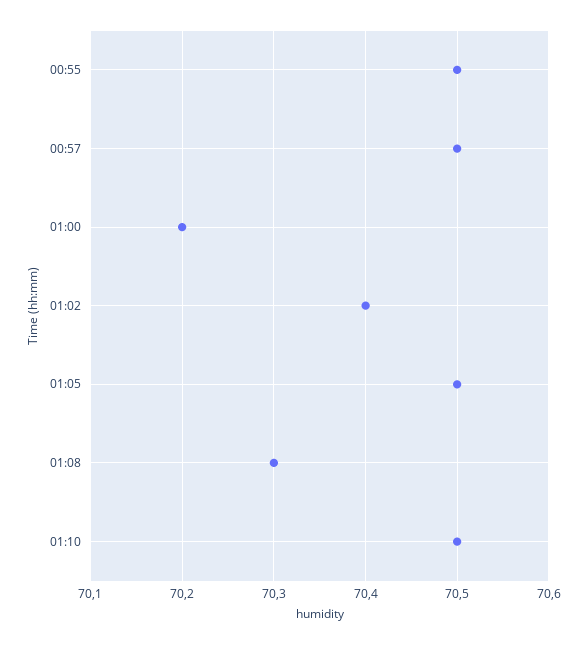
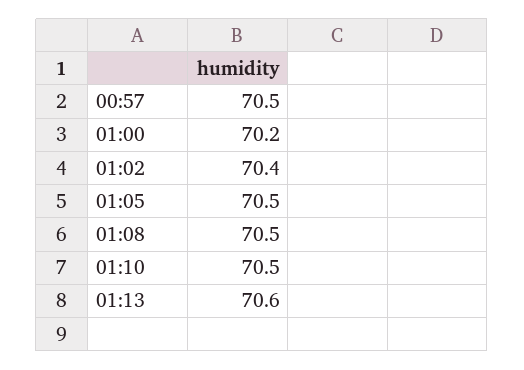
00:55: 70.5 -> none
01:08: 70.3 -> 70.5
01:13: none -> 70.6

